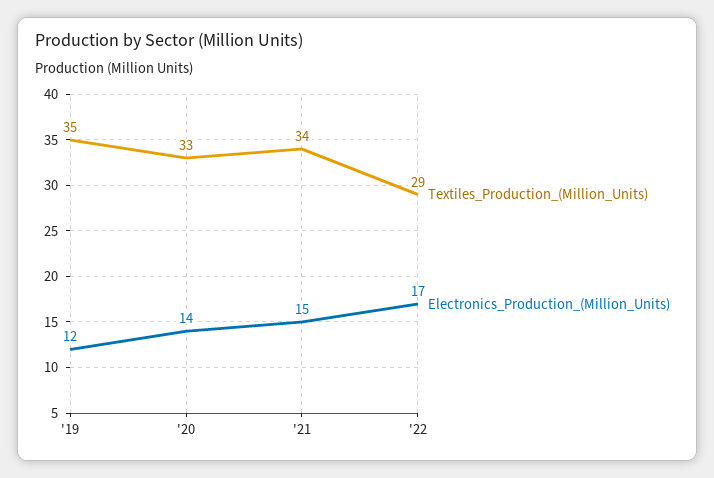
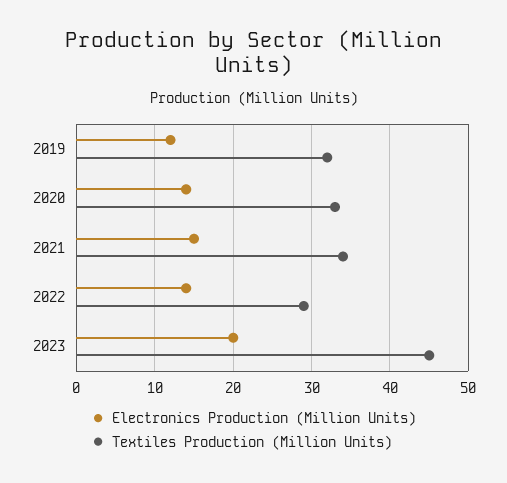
Textiles_Production_(Million_Units), '19: 35 -> 32
Electronics_Production_(Million_Units), '22: 17 -> 14
Electronics_Production_(Million_Units), 2023: none -> 20
Textiles_Production_(Million_Units), 2023: none -> 45

